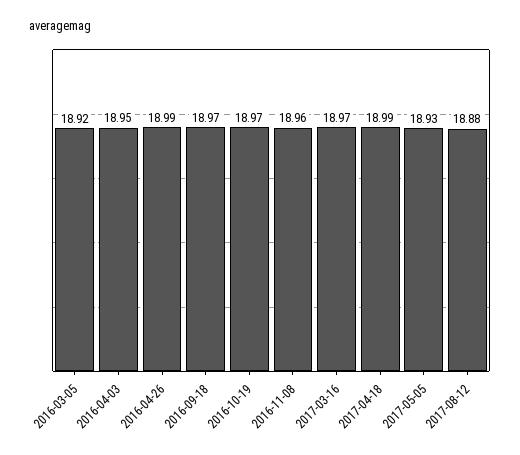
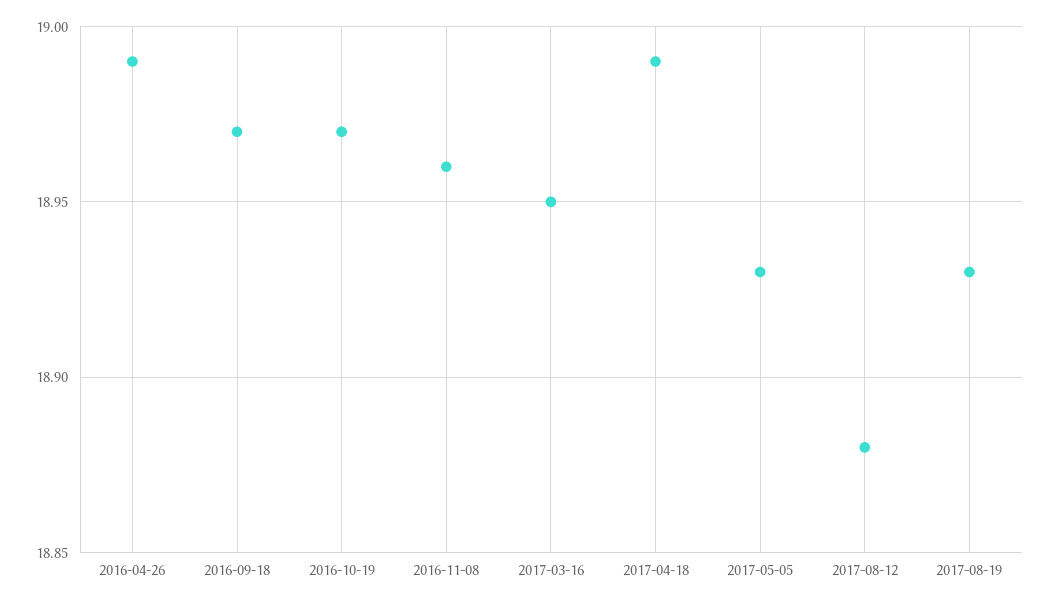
2016-03-05: 18.92 -> none
2016-04-03: 18.95 -> none
2017-03-16: 18.97 -> 18.95
2017-08-19: none -> 18.93

